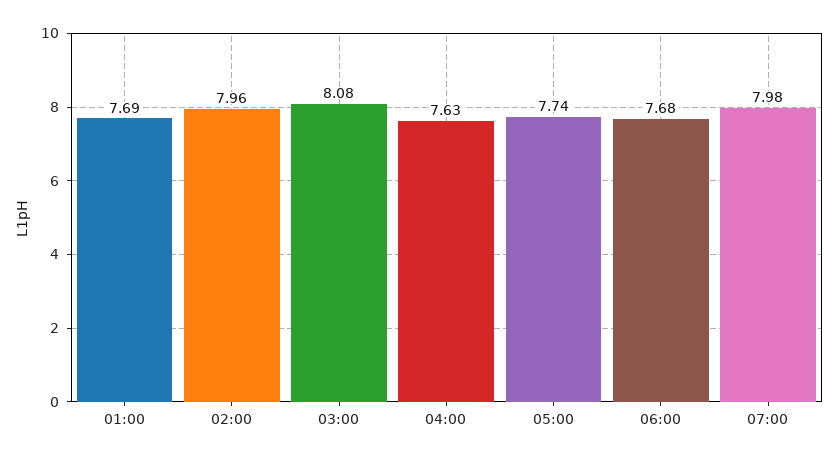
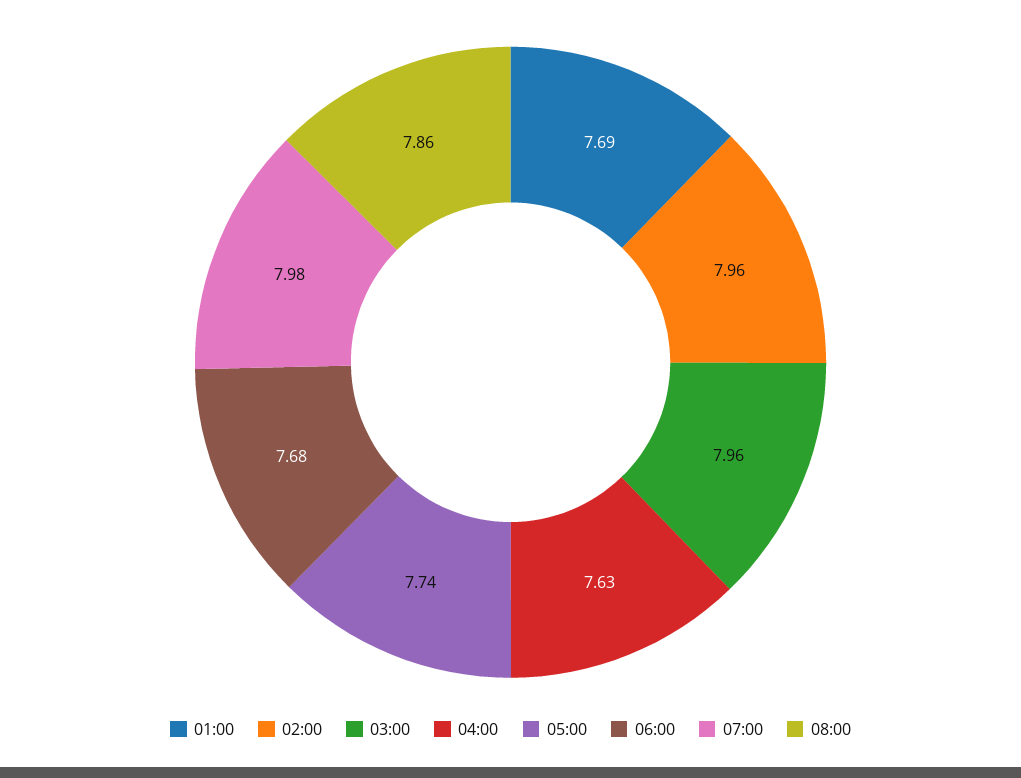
03:00: 8.08 -> 7.96
08:00: none -> 7.86

